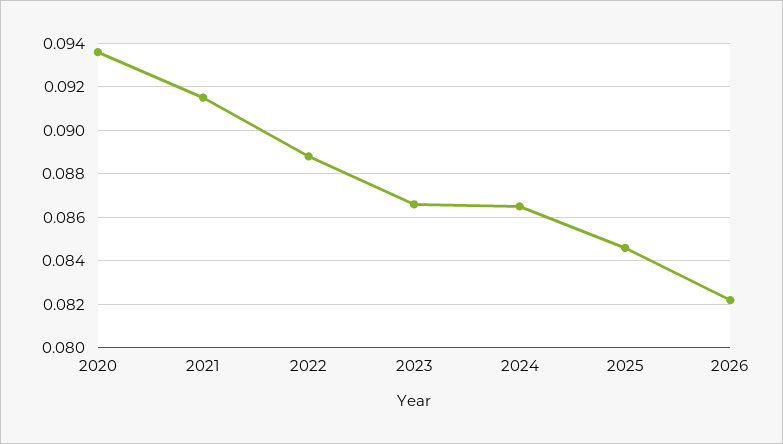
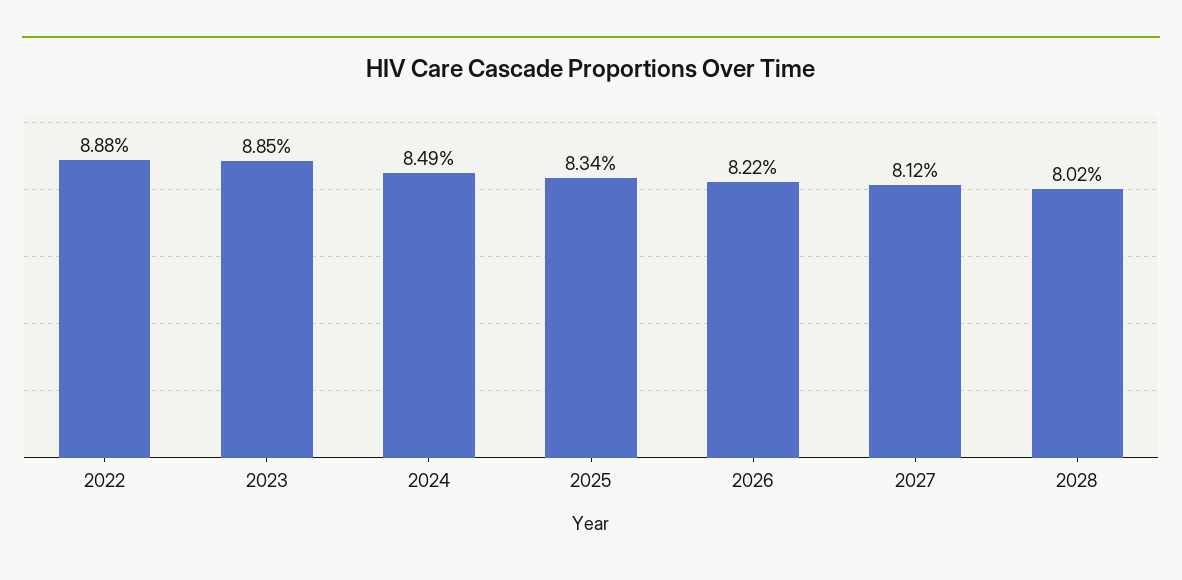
2020: 0.0935 -> none
2021: 0.0915 -> none
2023: 0.0865 -> 0.0885
2024: 0.0865 -> 0.0849
2025: 0.0845 -> 0.0834
2027: none -> 0.0812
2028: none -> 0.0802

